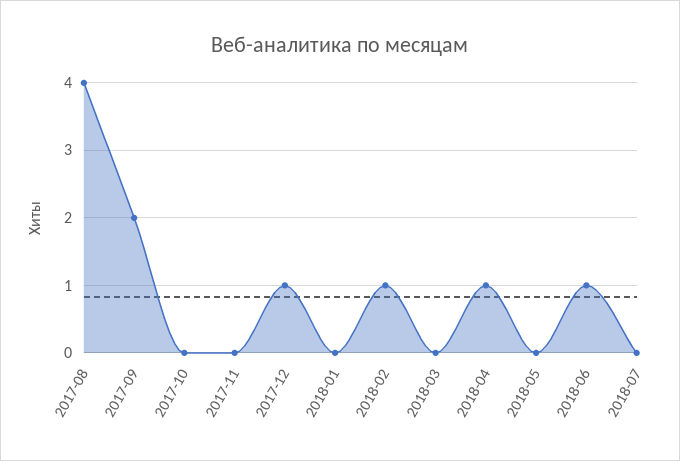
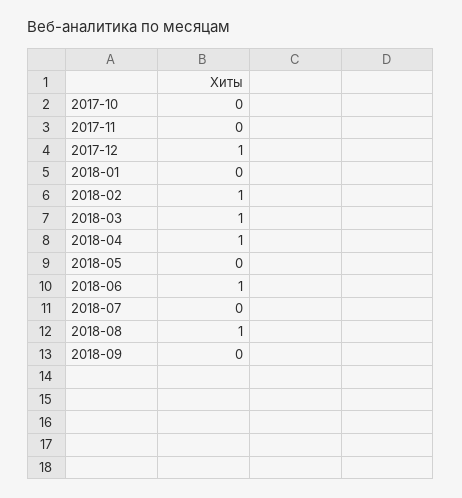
2017-08: 4 -> none
2017-09: 2 -> none
2018-03: 0 -> 1
2018-08: none -> 1
2018-09: none -> 0

